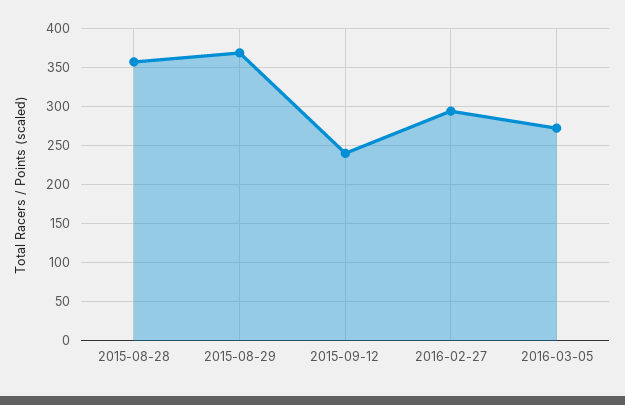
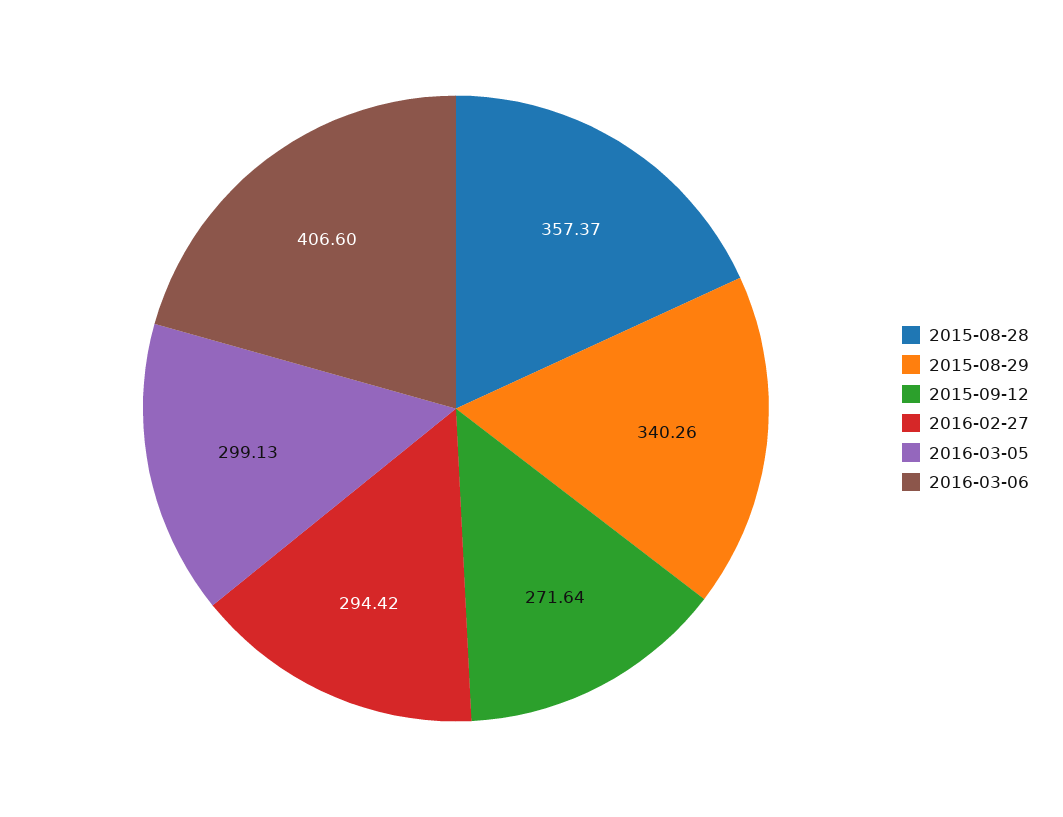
2015-08-29: 370 -> 340.26
2015-09-12: 240 -> 271.64
2016-03-05: 270 -> 299.13
2016-03-06: none -> 406.6

